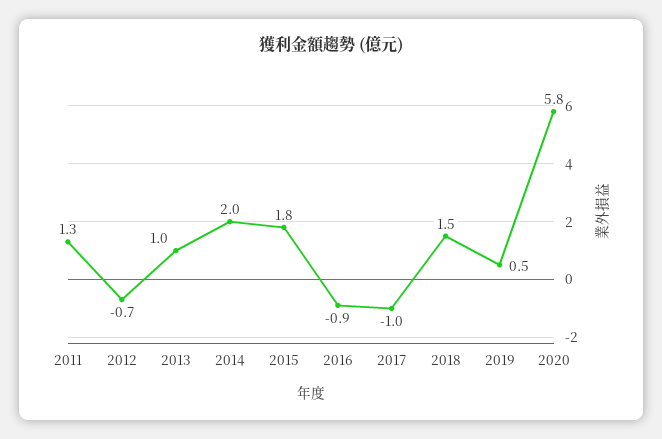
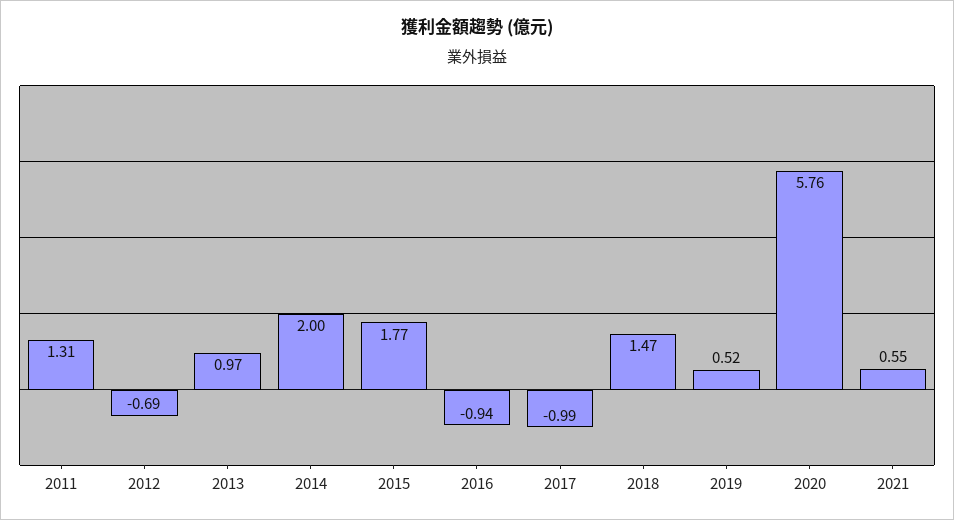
2021: none -> 0.55

